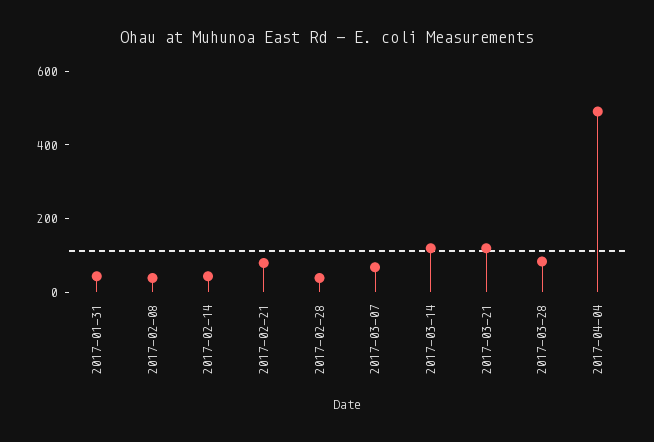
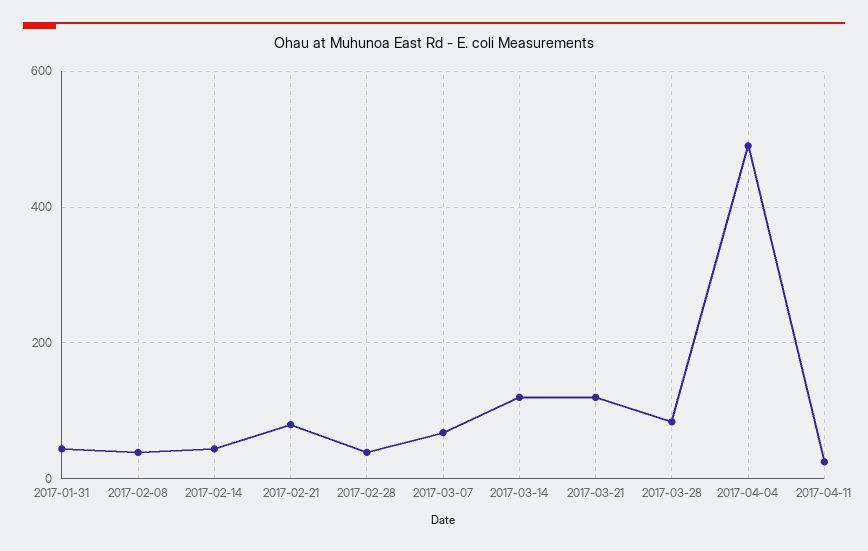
2017-04-11: none -> 20

